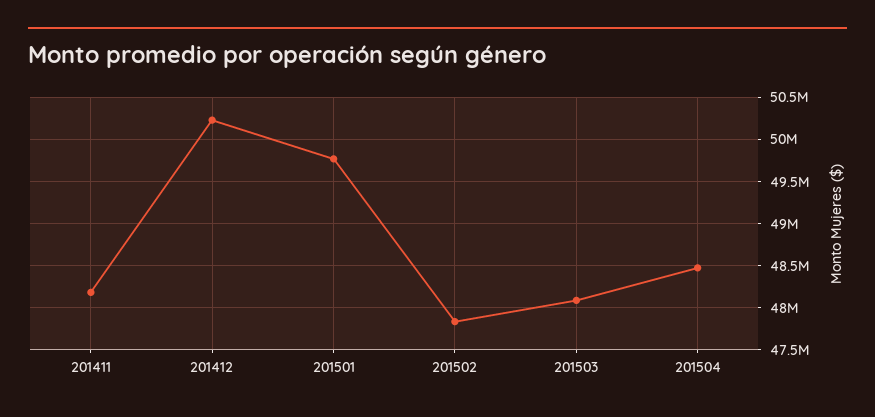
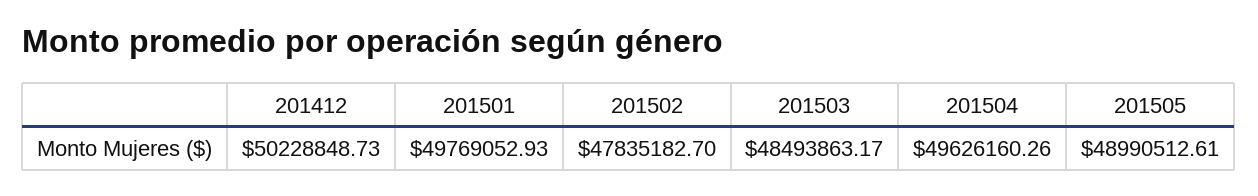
201411: 48200000 -> none
201503: 48100000 -> 48493863.17
201504: 48500000 -> 49626160.26
201505: none -> 48990512.61

